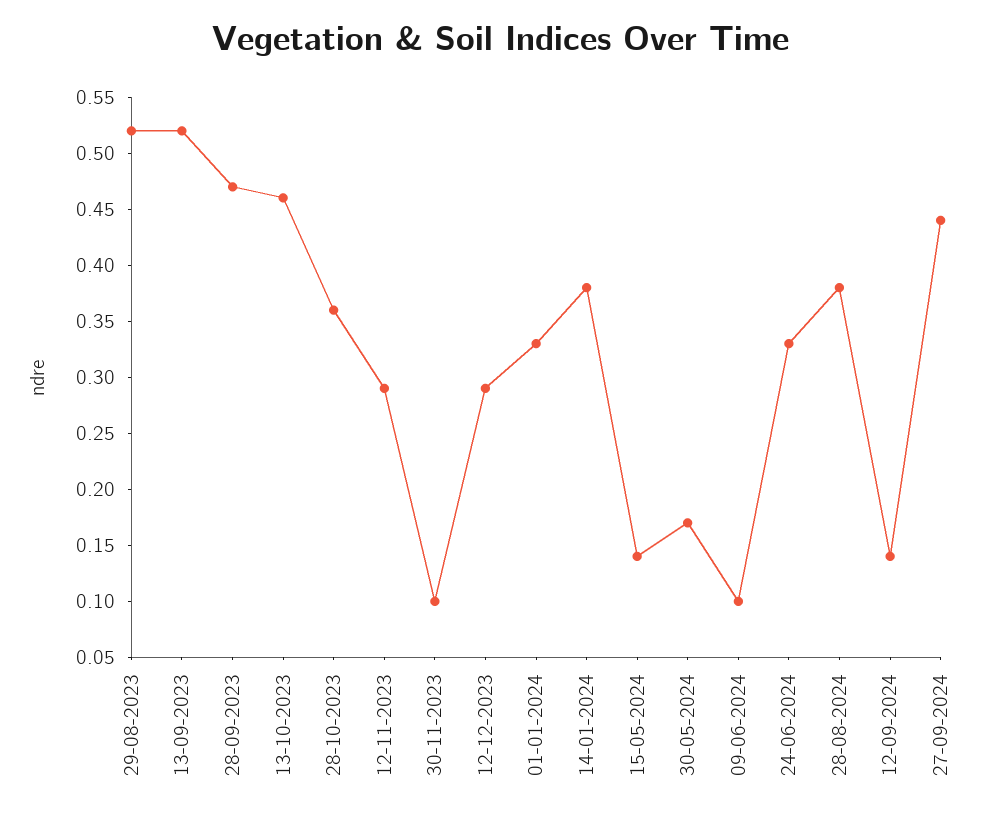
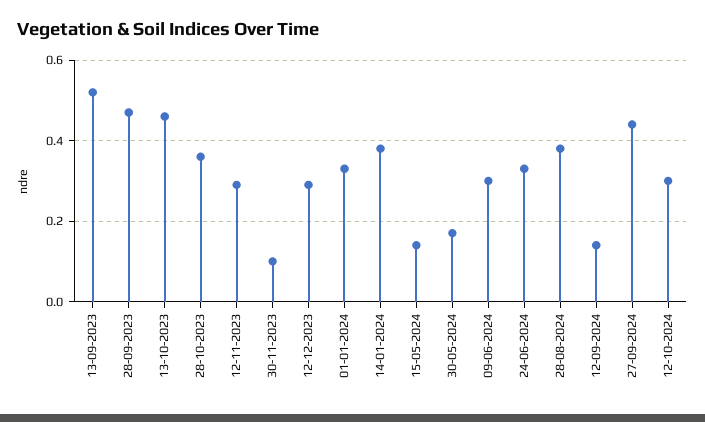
29-08-2023: 0.52 -> none
09-06-2024: 0.1 -> 0.3
12-10-2024: none -> 0.3

